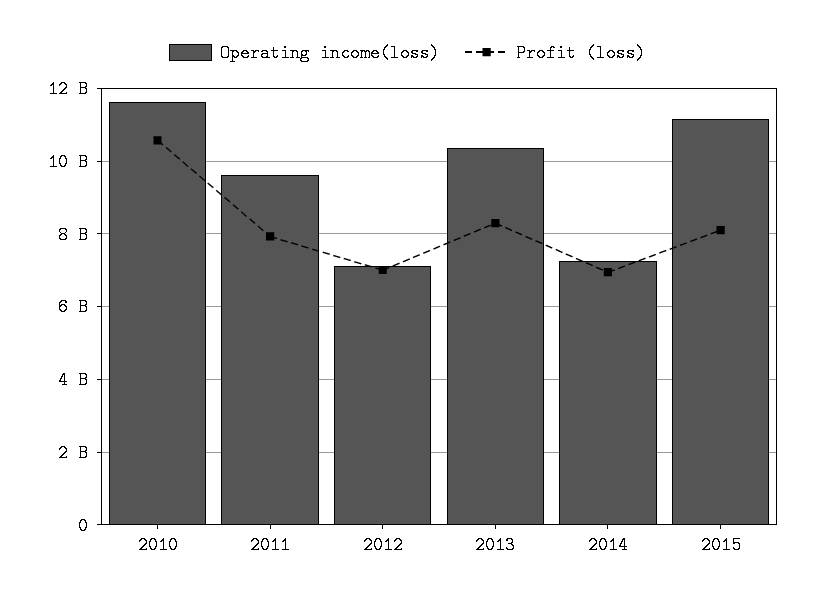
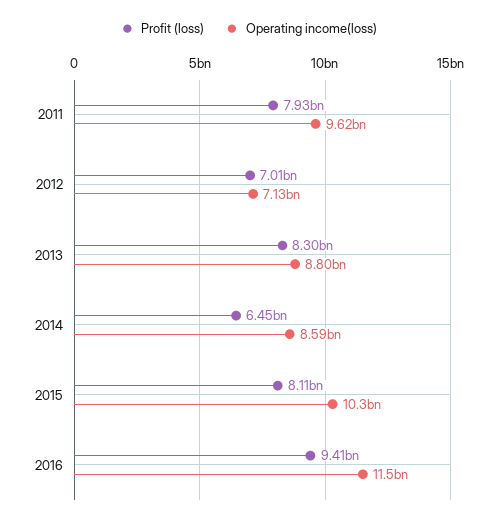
Operating income(loss), 2010: 11600000000 -> none
Profit (loss), 2010: 10600000000 -> none
Operating income(loss), 2013: 10400000000 -> 8800000000
Operating income(loss), 2014: 7200000000 -> 8590000000
Profit (loss), 2014: 7000000000 -> 6450000000
Operating income(loss), 2015: 11200000000 -> 10300000000
Profit (loss), 2016: none -> 9410000000
Operating income(loss), 2016: none -> 11500000000

